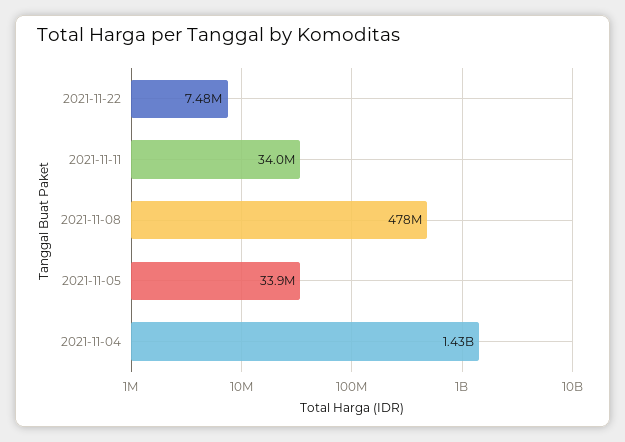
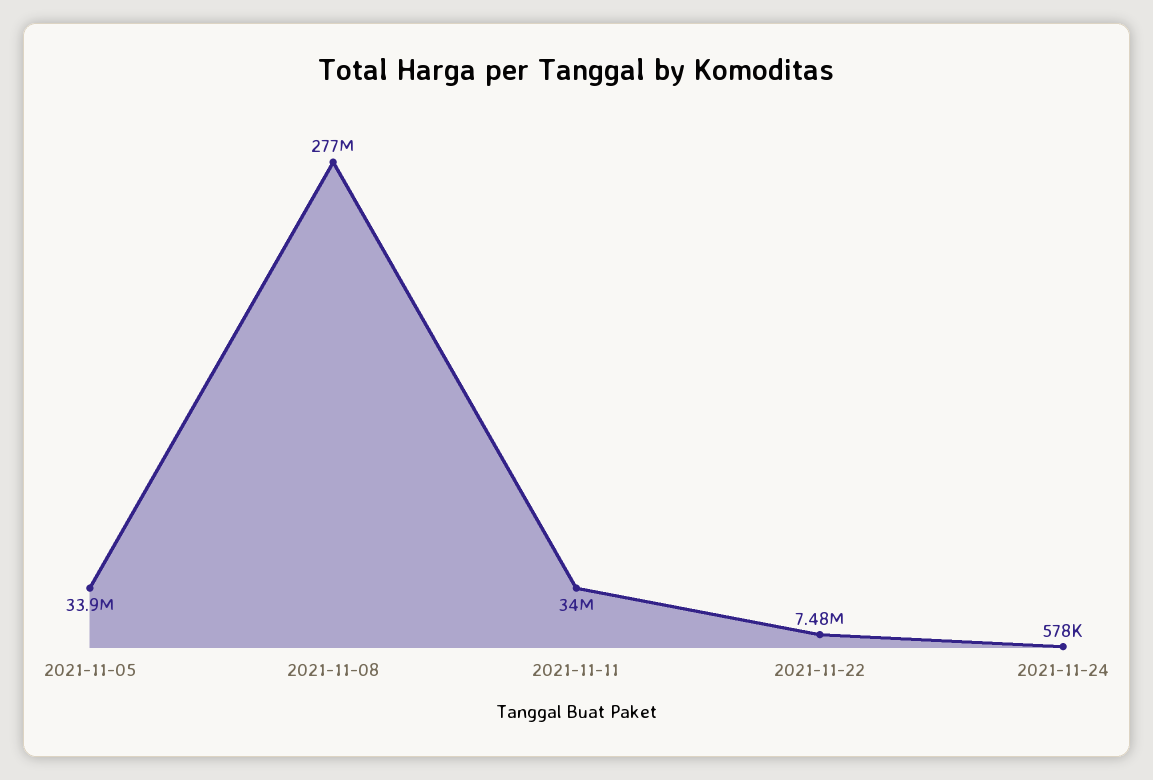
2021-11-08: 478000000 -> 277000000
2021-11-04: 1430000000 -> none
2021-11-24: none -> 578000

